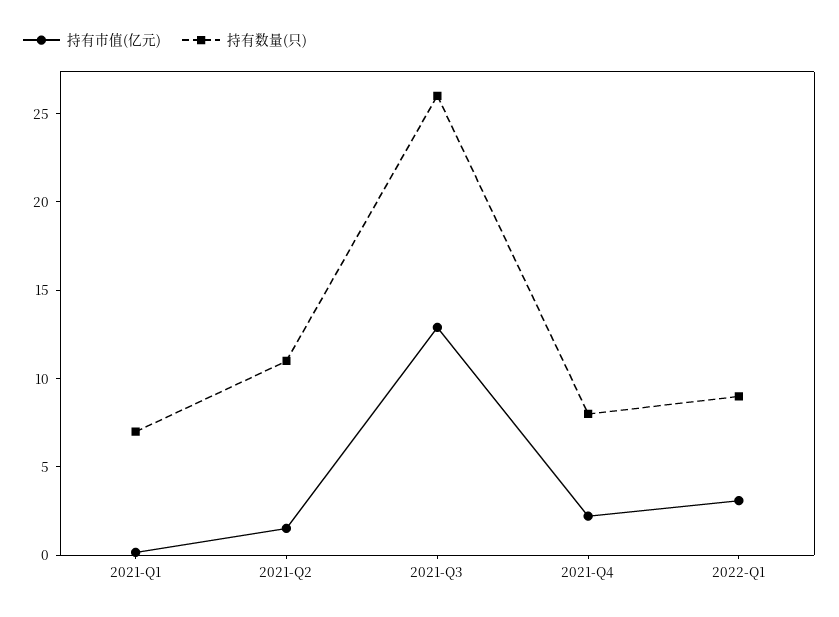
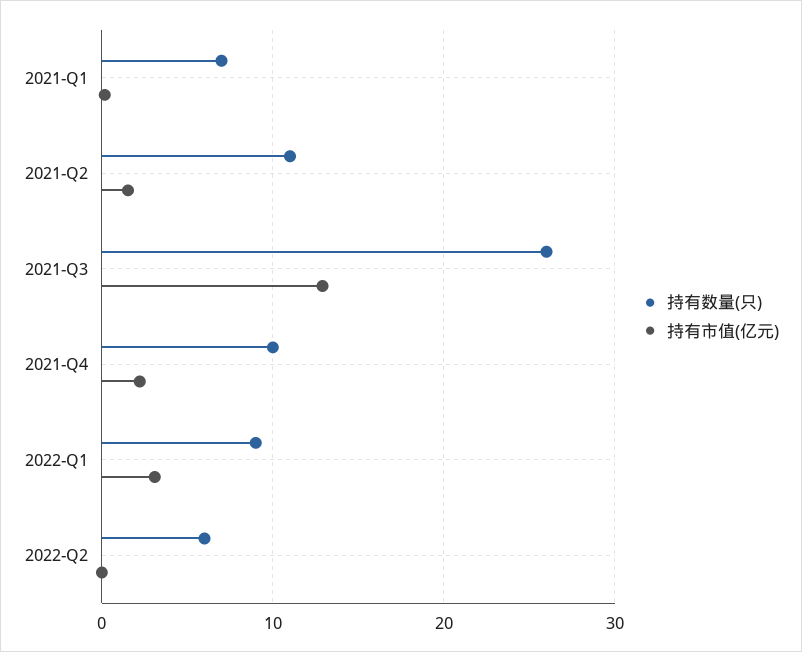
持有数量(只), 2021-Q4: 8 -> 10
持有数量(只), 2022-Q2: none -> 6
持有市值(亿元), 2022-Q2: none -> 0

